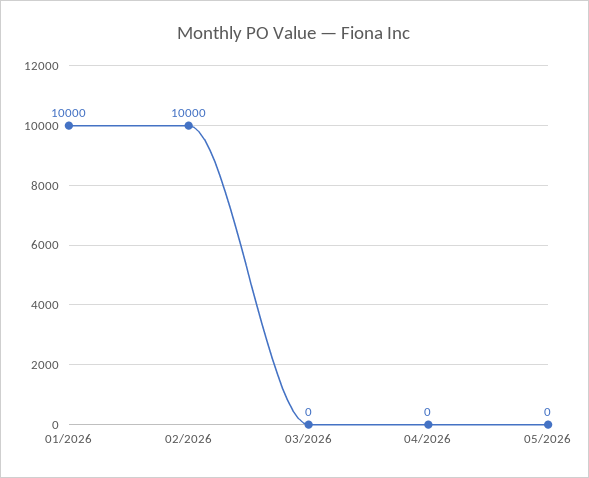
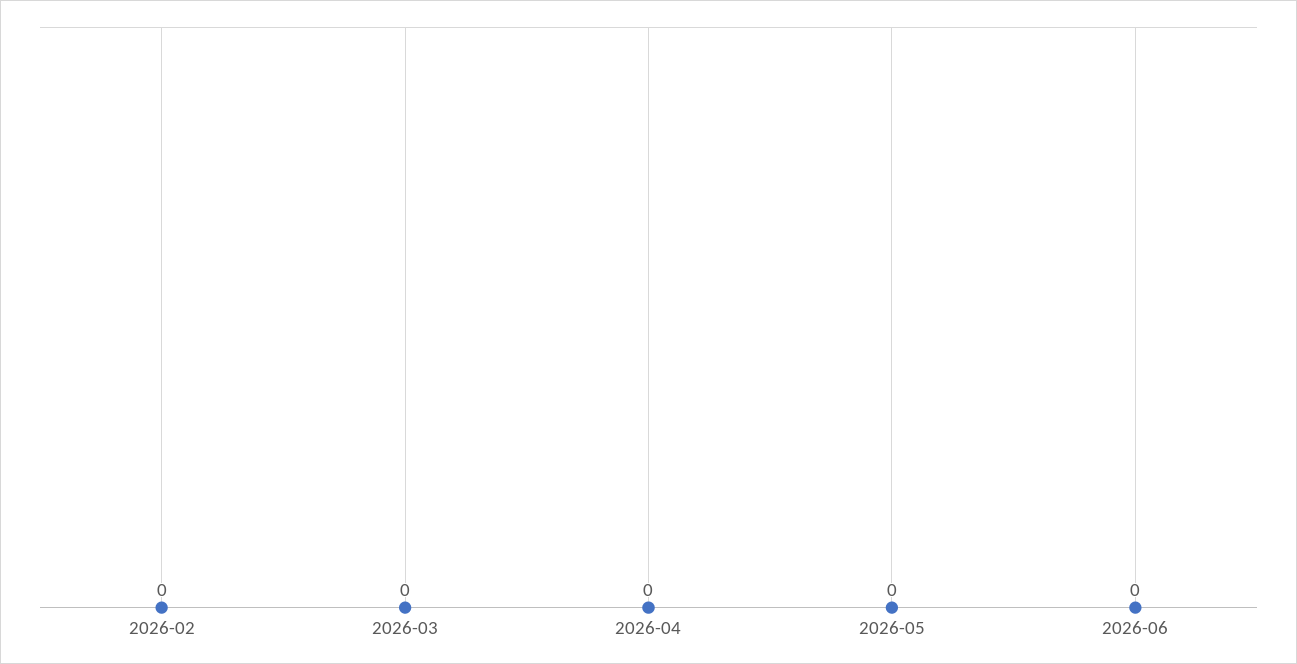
01/2026: 10000 -> none
02/2026: 10000 -> 0
2026-06: none -> 0

